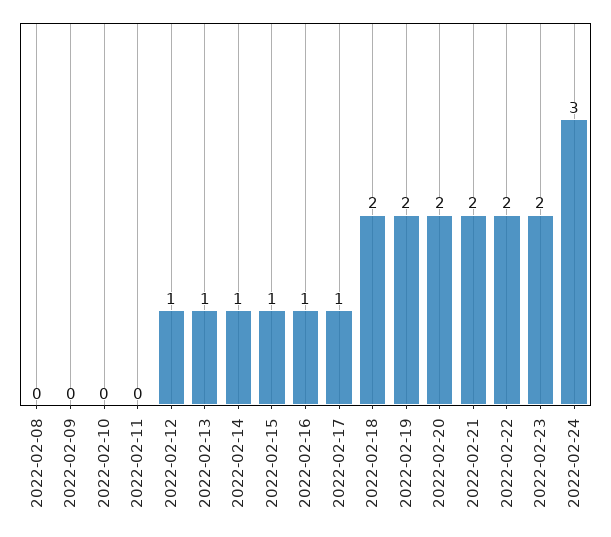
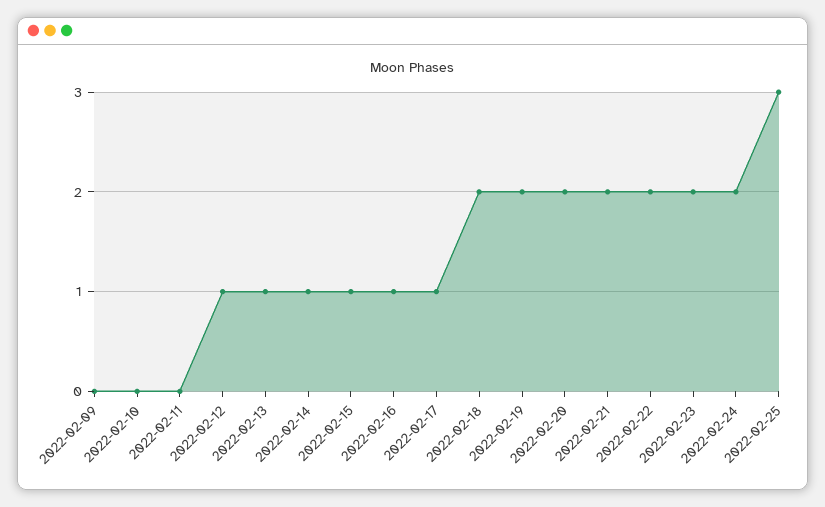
2022-02-08: 0 -> none
2022-02-24: 3 -> 2
2022-02-25: none -> 3

